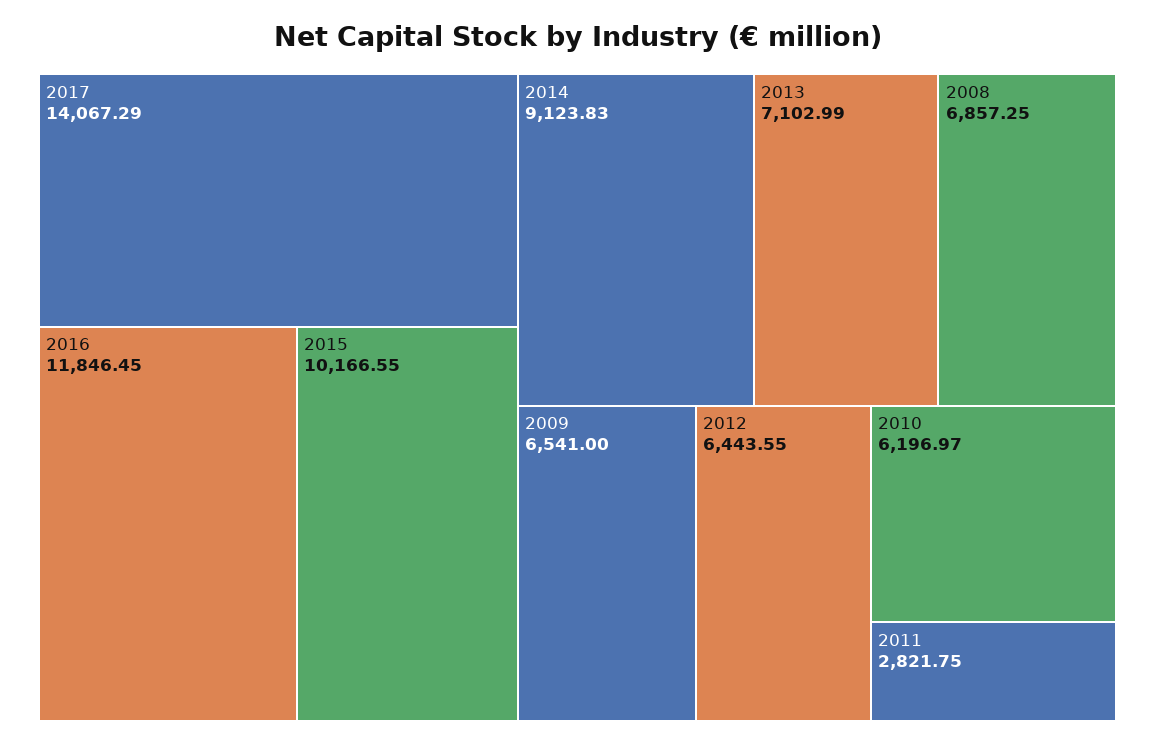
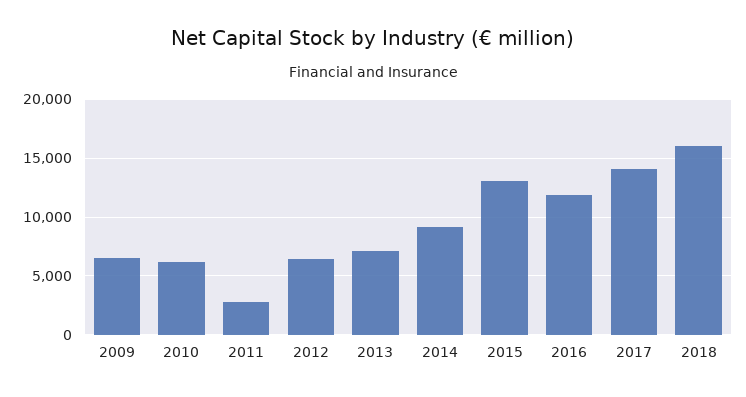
2015: 10166.55 -> 13000
2008: 6857.25 -> none
2018: none -> 16000

